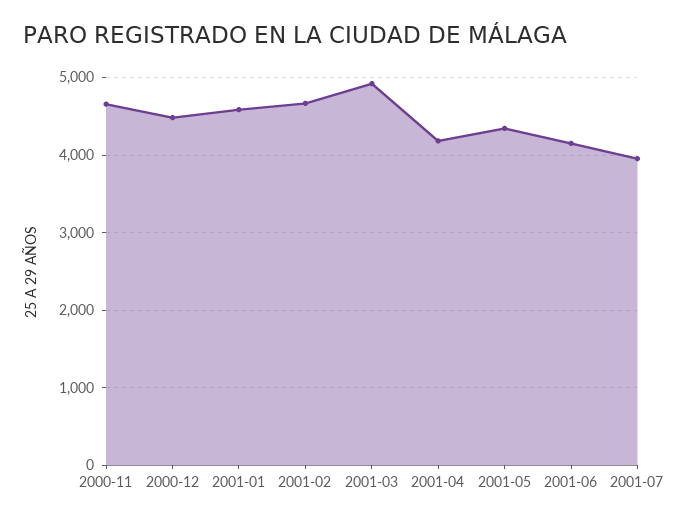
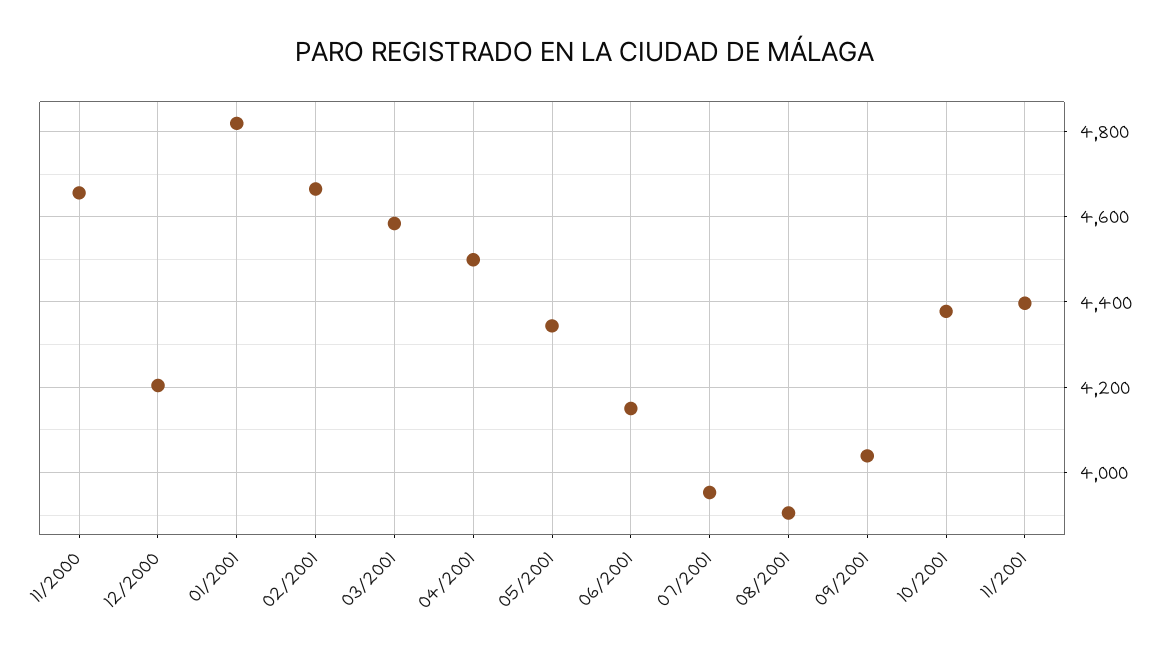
2000-12: 4500 -> 4200
2001-01: 4600 -> 4820
2001-03: 4900 -> 4580
2001-04: 4200 -> 4500
08/2001: none -> 3900
09/2001: none -> 4040
10/2001: none -> 4380
11/2001: none -> 4400

